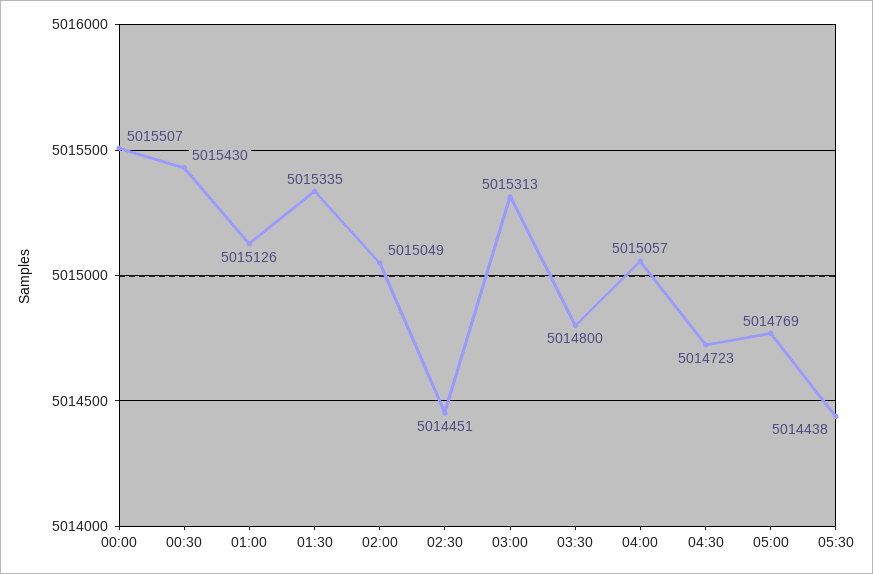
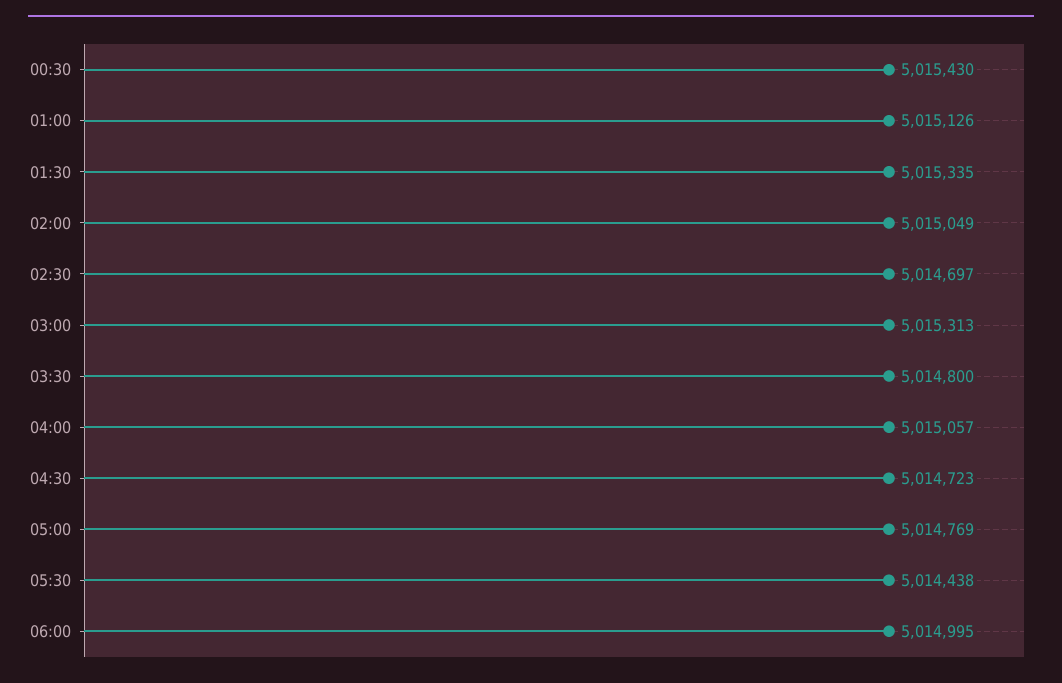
00:00: 5015507 -> none
02:30: 5014451 -> 5014697
06:00: none -> 5014995

